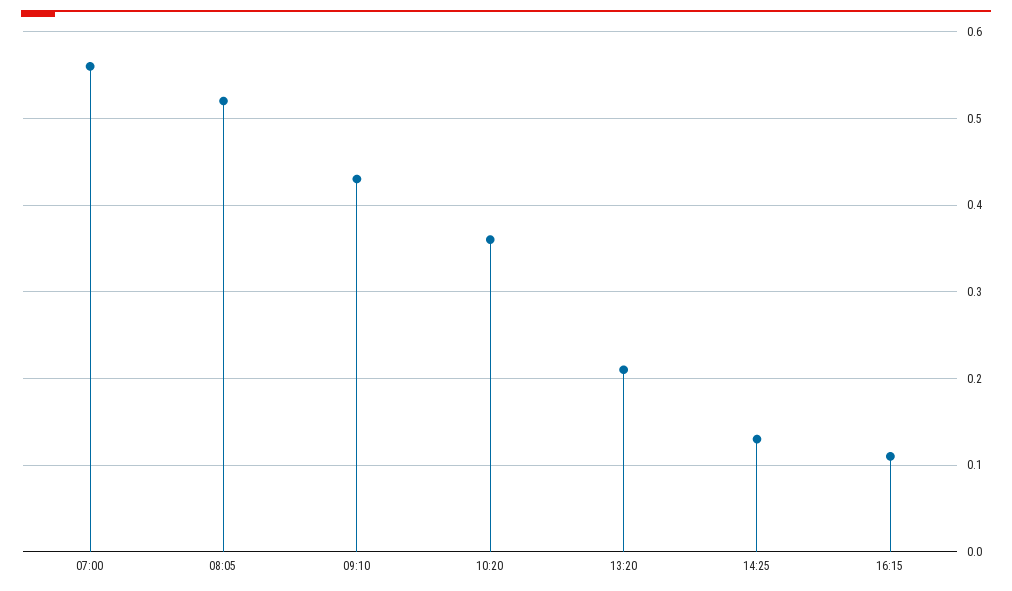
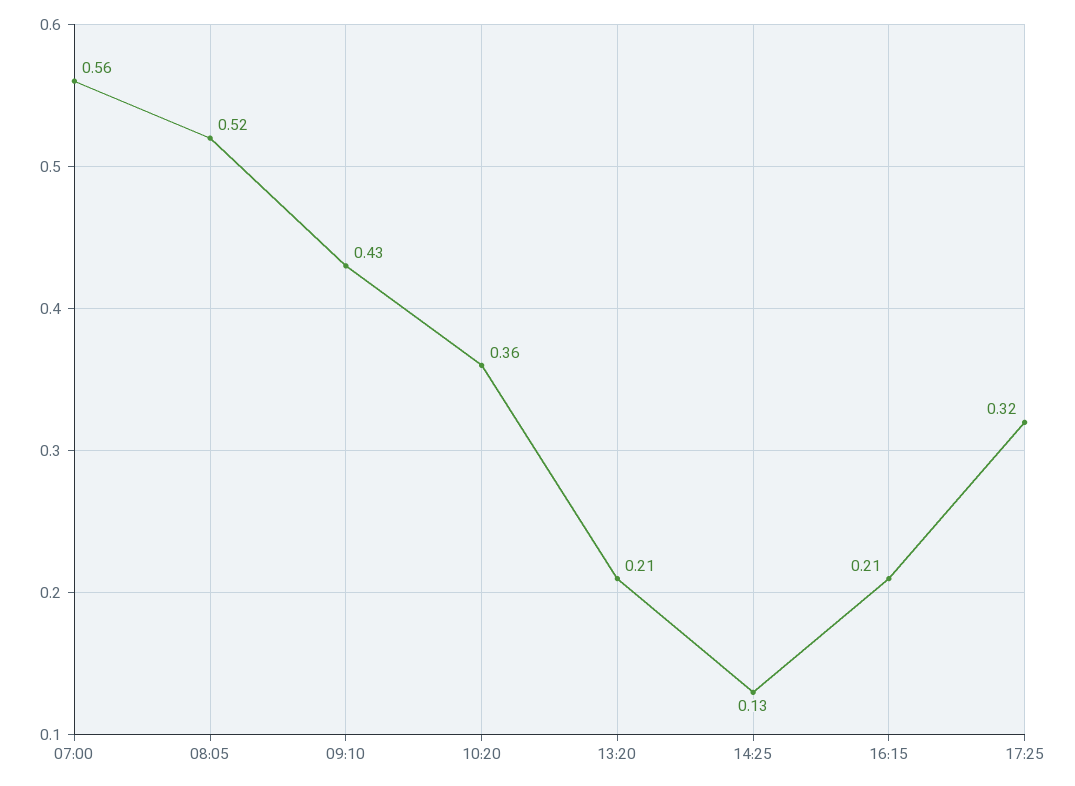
16:15: 0.11 -> 0.21
17:25: none -> 0.32

